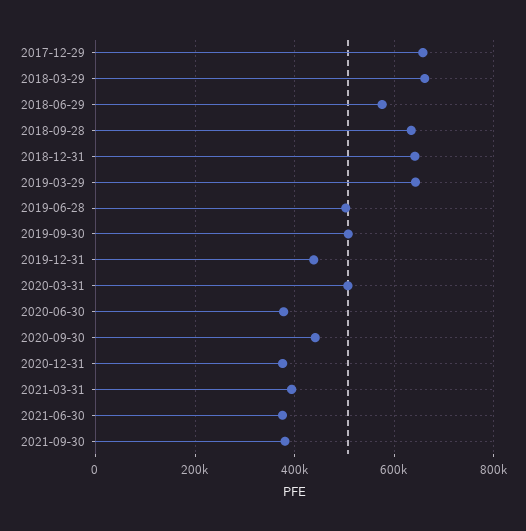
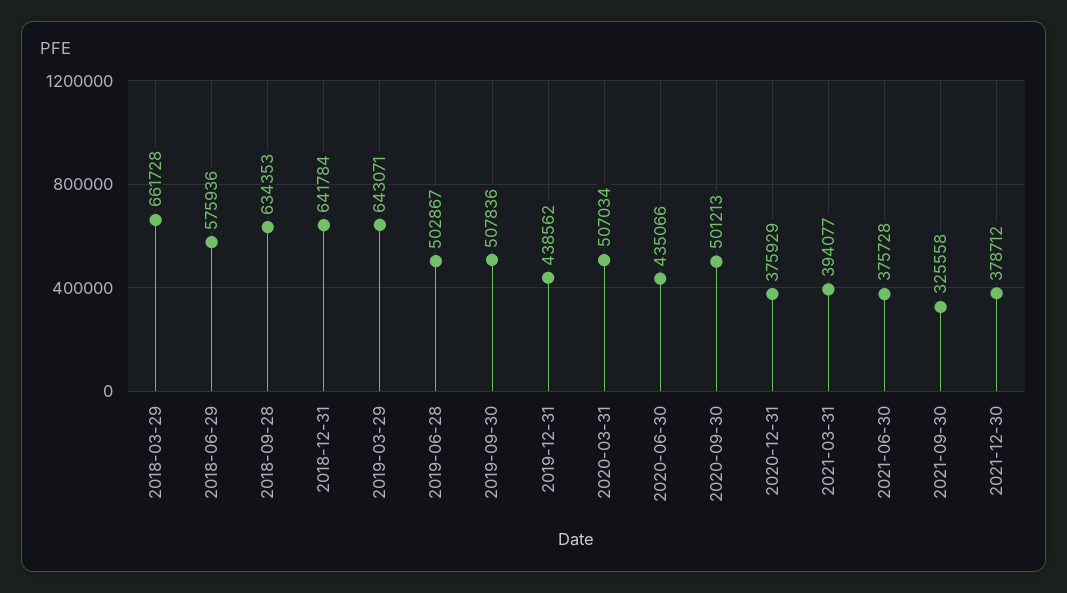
2017-12-29: 660000 -> none
2020-06-30: 380000 -> 435066
2020-09-30: 440000 -> 501213
2021-09-30: 380000 -> 325558
2021-12-30: none -> 378712

